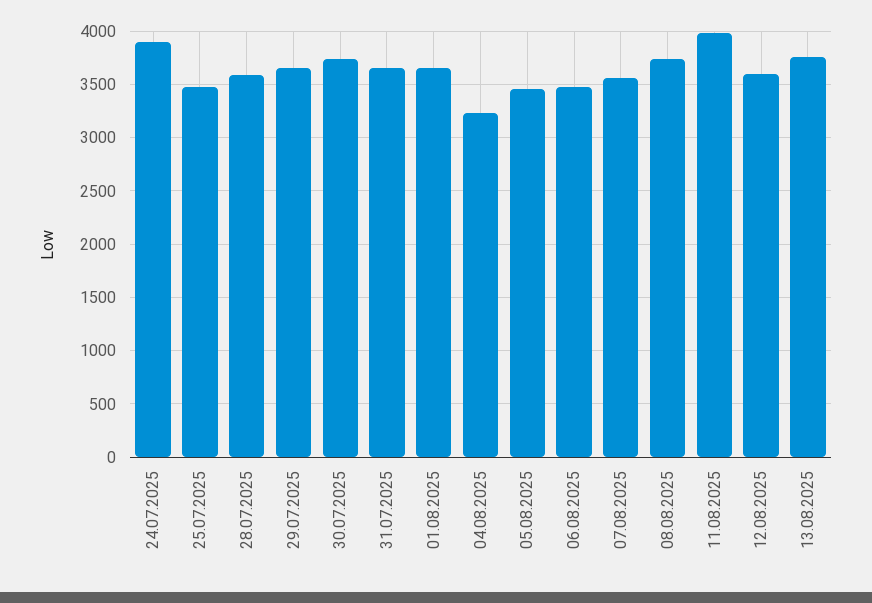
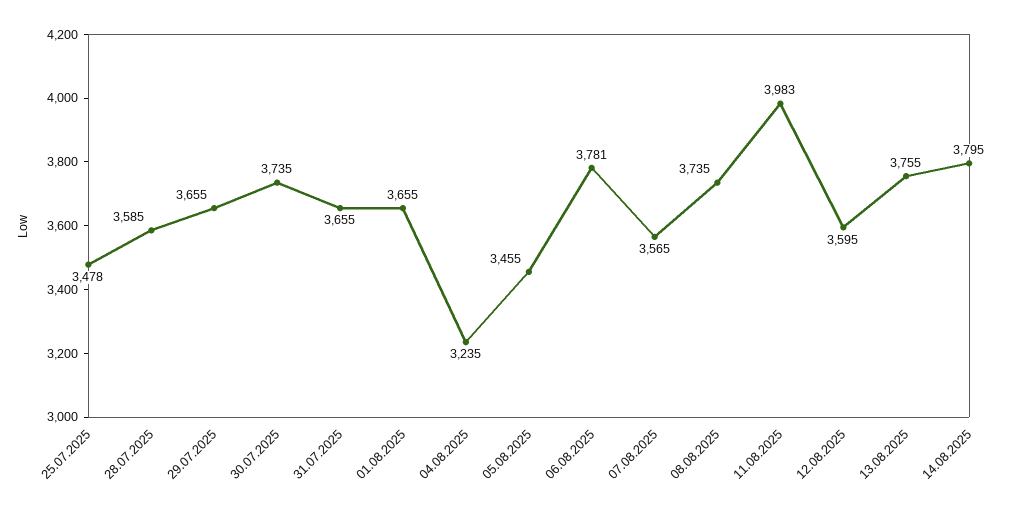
24.07.2025: 3900 -> none
06.08.2025: 3500 -> 3781
14.08.2025: none -> 3795

